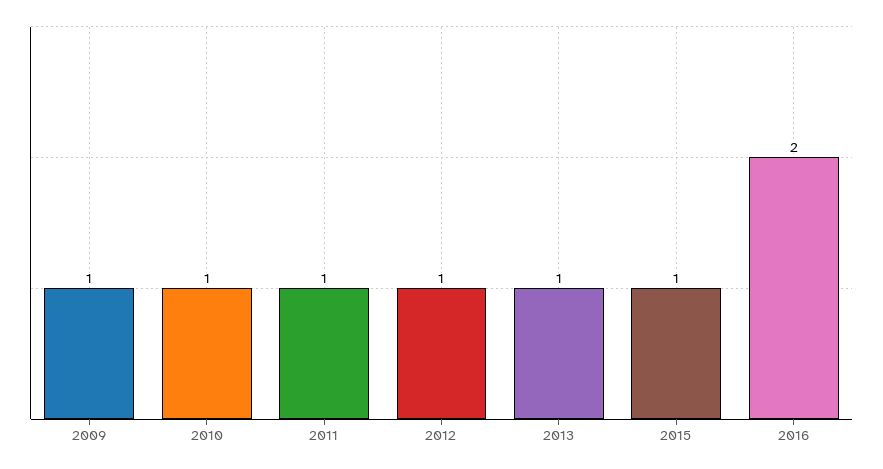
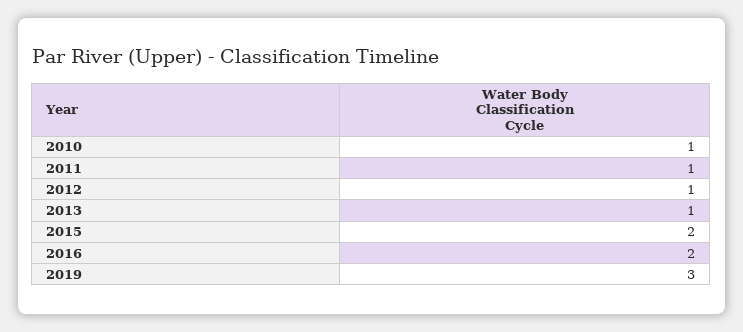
2009: 1 -> none
2015: 1 -> 2
2019: none -> 3

